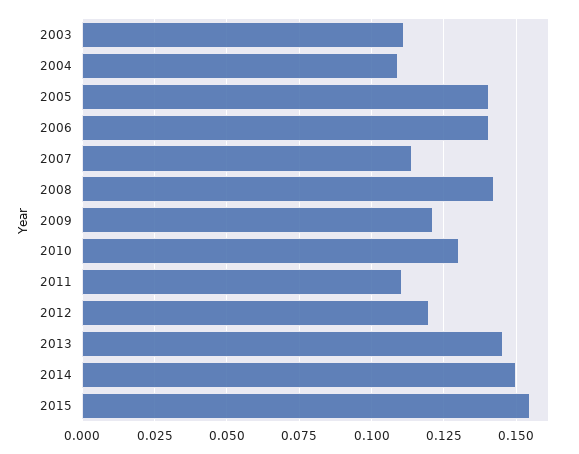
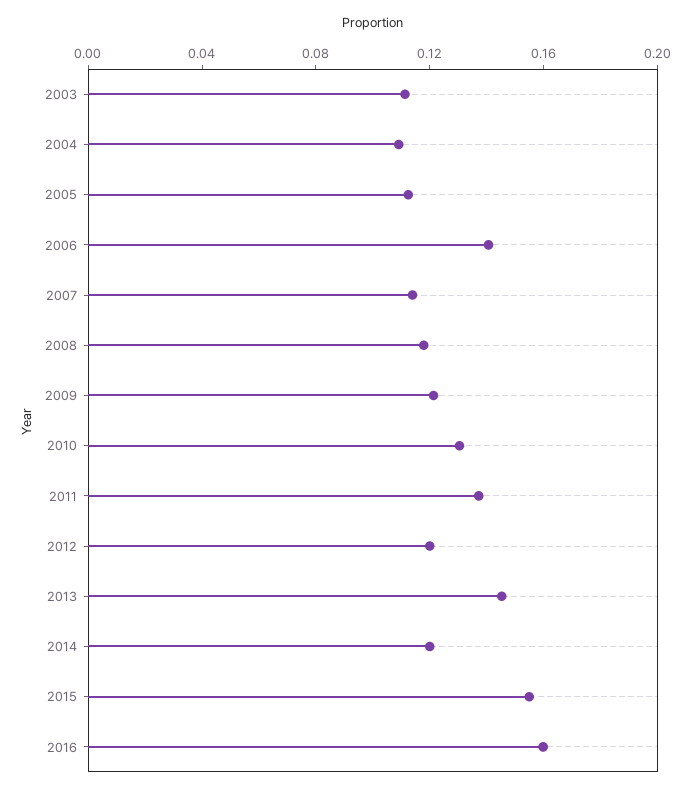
2005: 0.14 -> 0.11
2008: 0.1425 -> 0.12
2011: 0.11 -> 0.14
2014: 0.15 -> 0.12
2016: none -> 0.16

